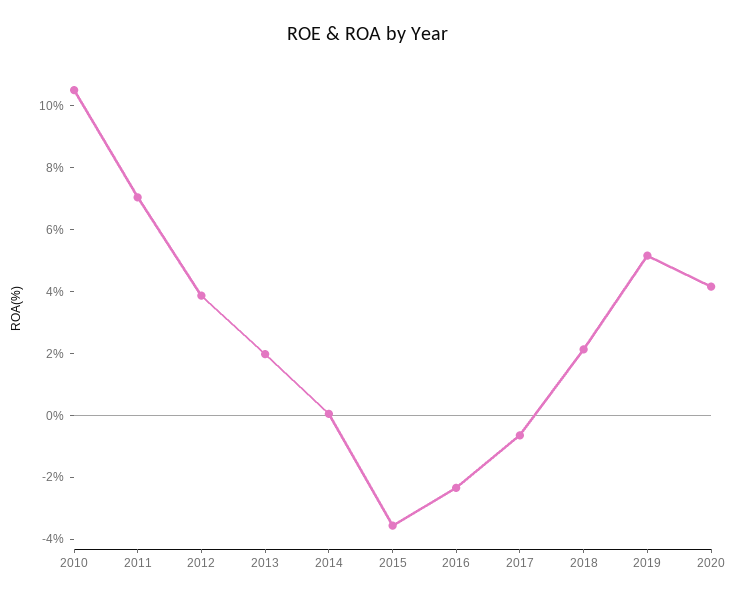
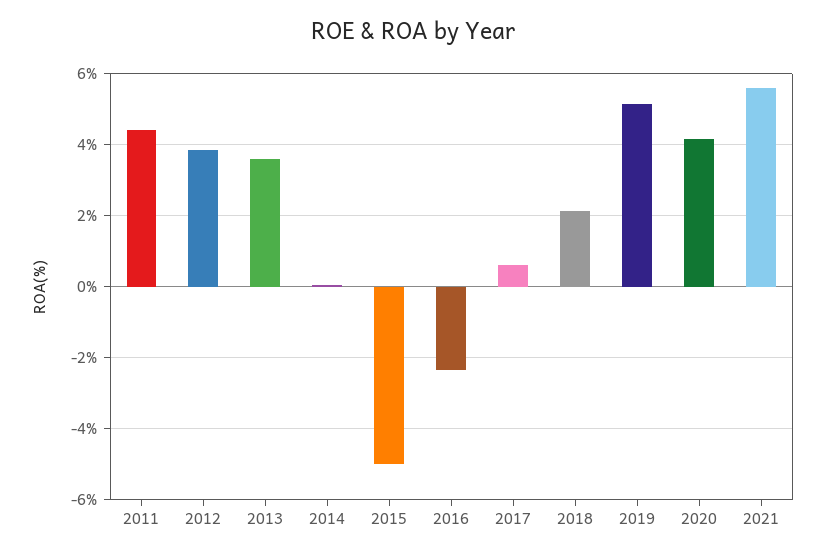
2010: 10.5 -> none
2011: 7 -> 4.4
2013: 2 -> 3.6
2015: -3.5 -> -5
2017: -0.5 -> 0.6
2021: none -> 5.6

